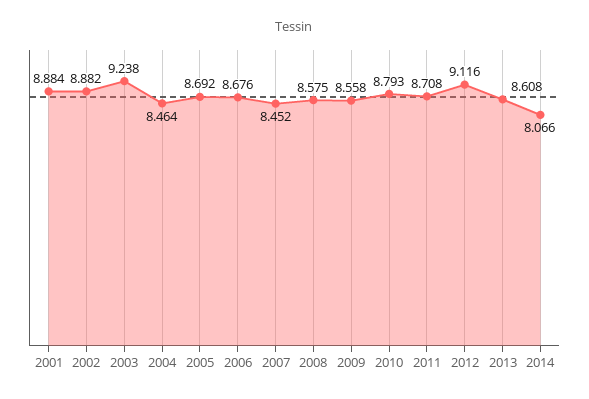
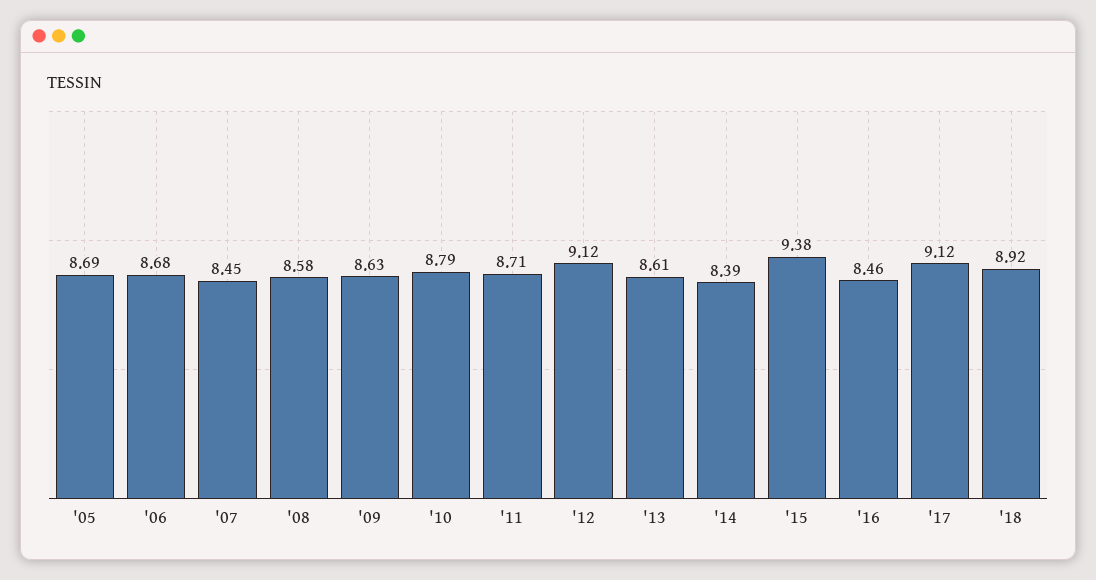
2001: 8.884 -> none
2002: 8.882 -> none
2003: 9.238 -> none
2004: 8.464 -> none
2009: 8.558 -> 8.63
2014: 8.066 -> 8.39
'15: none -> 9.38
'16: none -> 8.46
'17: none -> 9.12
'18: none -> 8.92

